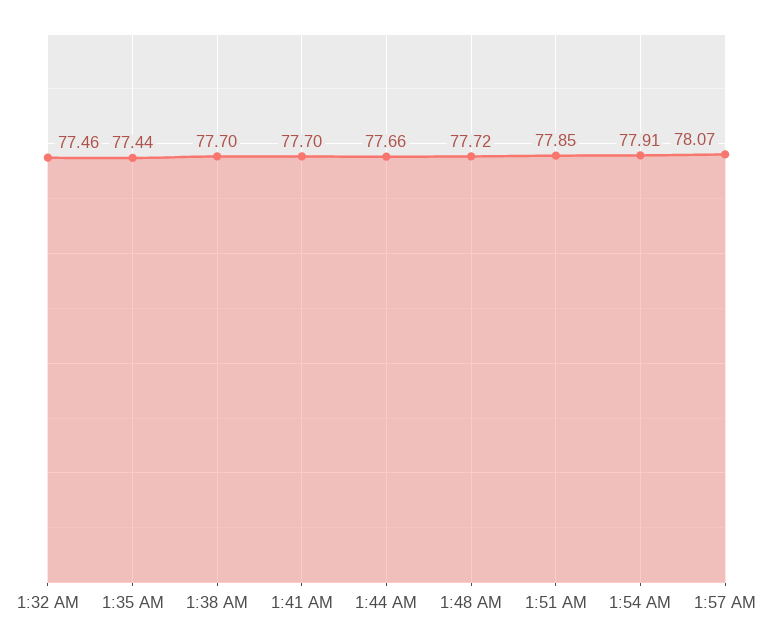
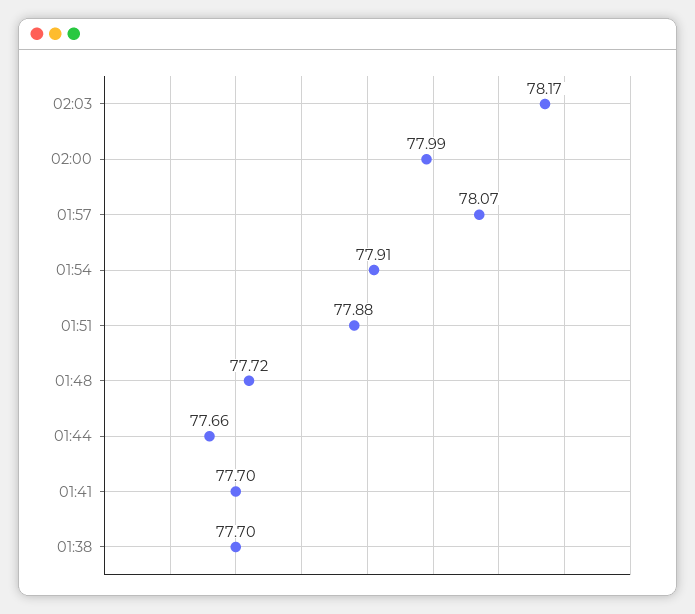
1:32 AM: 77.46 -> none
1:35 AM: 77.44 -> none
1:51 AM: 77.85 -> 77.88
02:03: none -> 78.17
02:00: none -> 77.99

